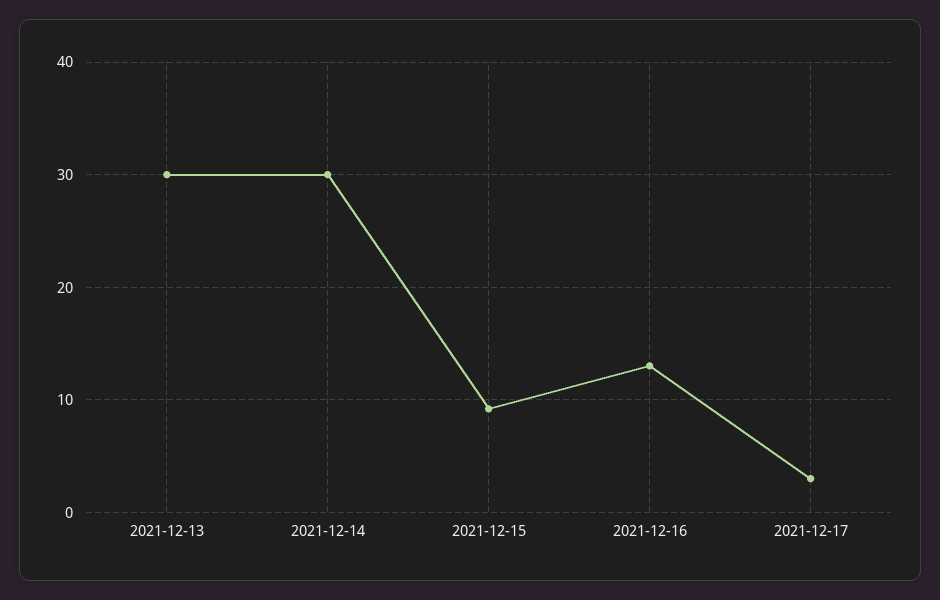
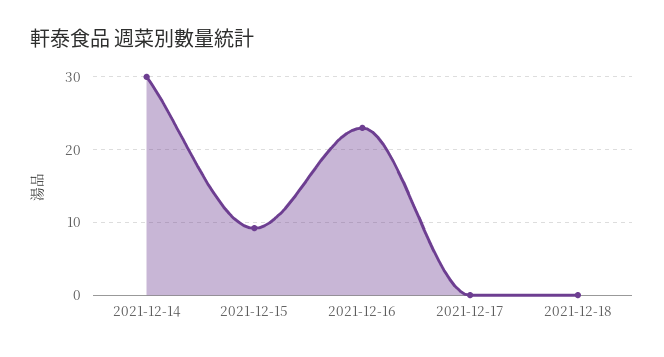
2021-12-13: 30 -> none
2021-12-16: 13 -> 23
2021-12-17: 3 -> 0
2021-12-18: none -> 0

